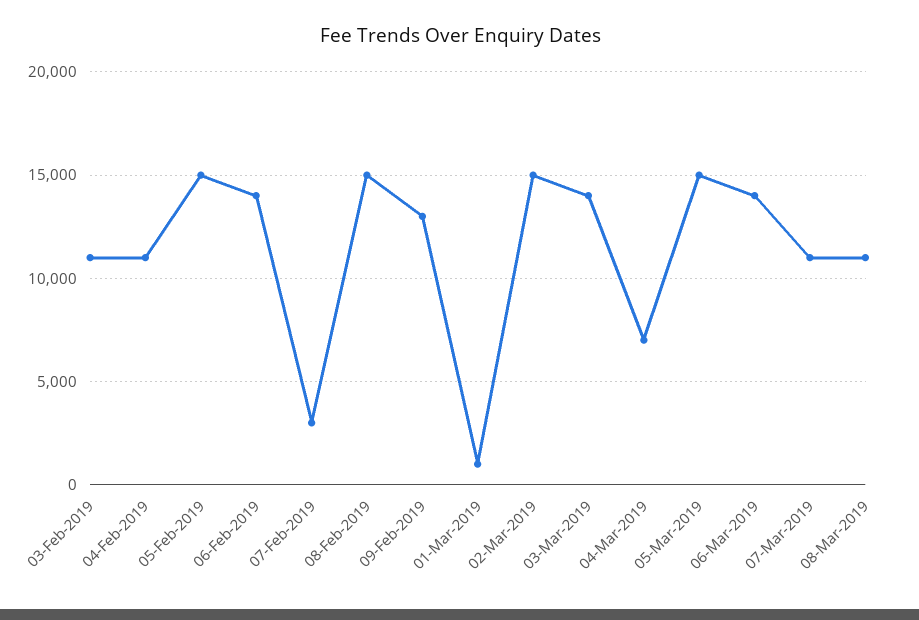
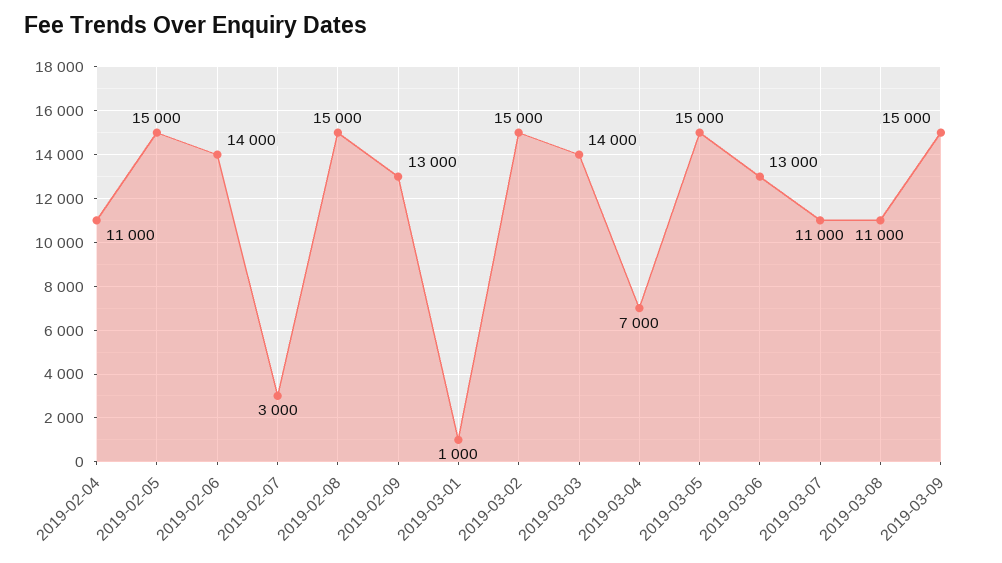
03-Feb-2019: 11000 -> none
06-Mar-2019: 14000 -> 13000
2019-03-09: none -> 15000

